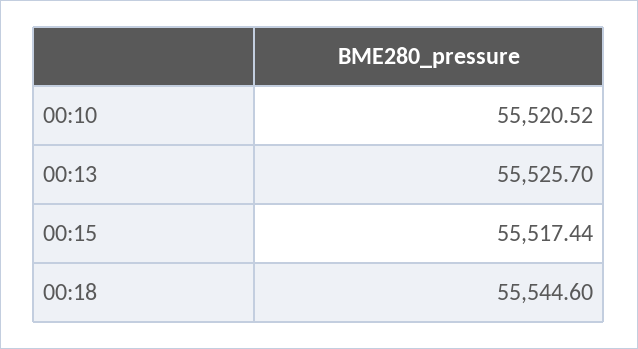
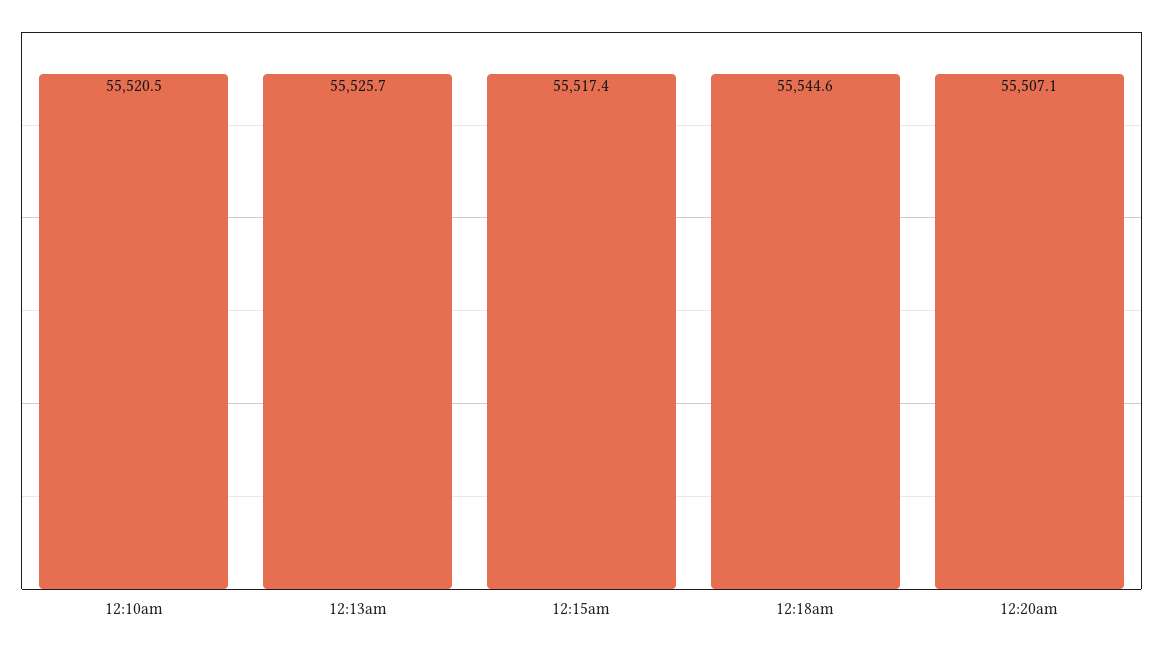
12:20am: none -> 55507.1

